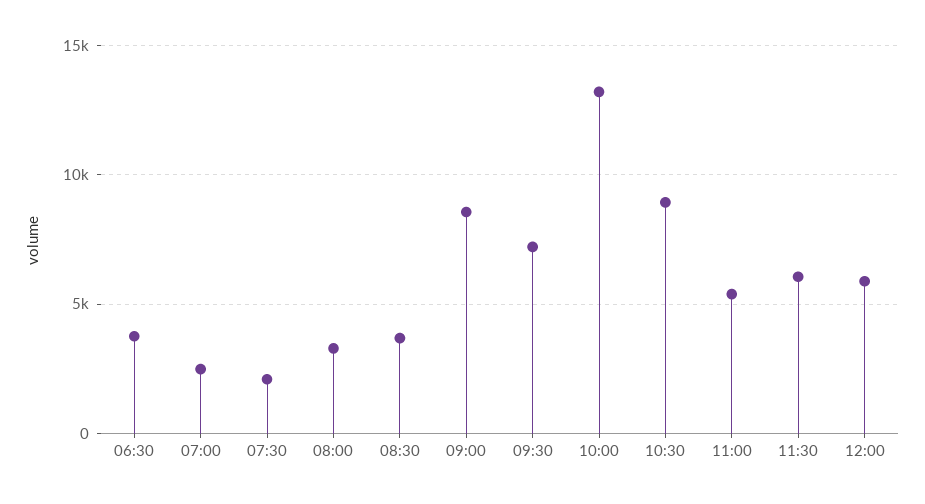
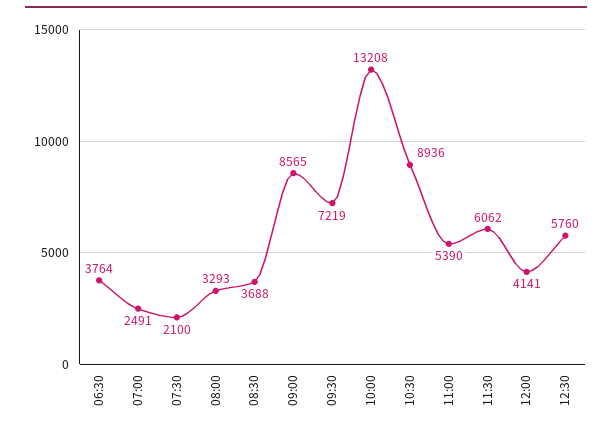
12:00: 6000 -> 4141
12:30: none -> 5760

